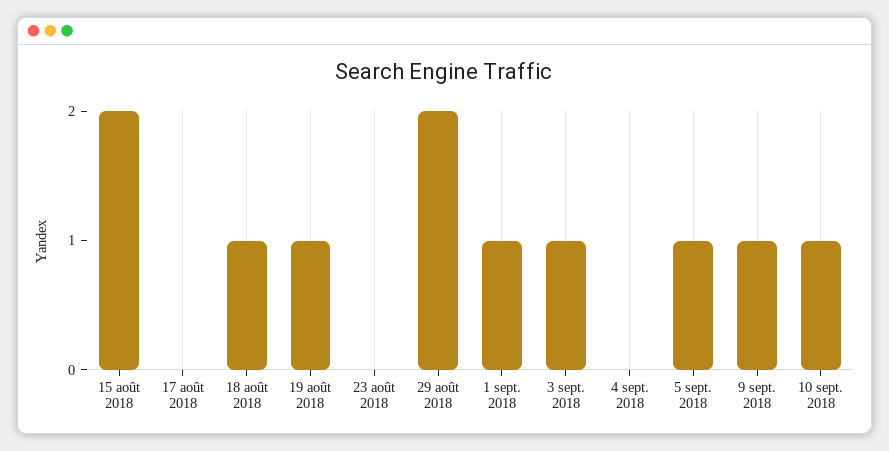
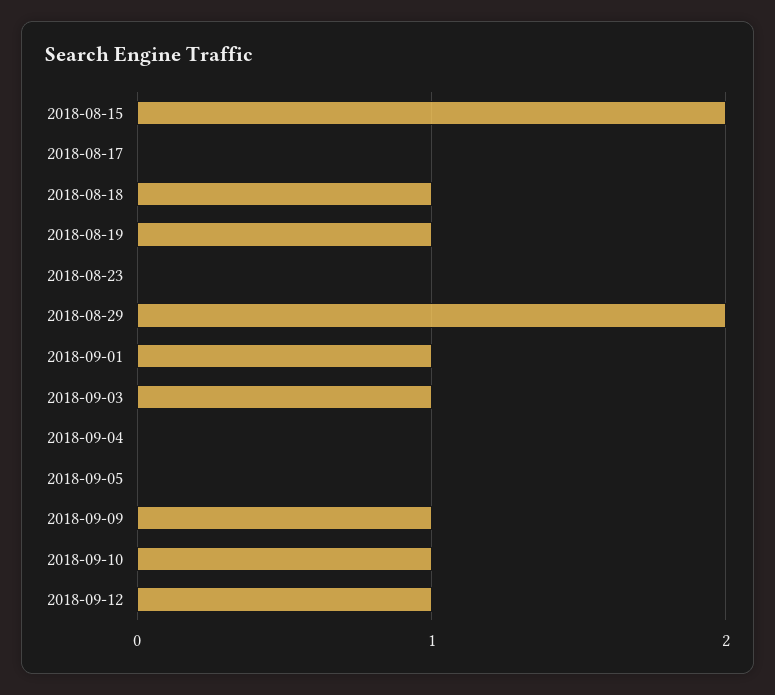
5 sept. 2018: 1 -> 0
2018-09-12: none -> 1

